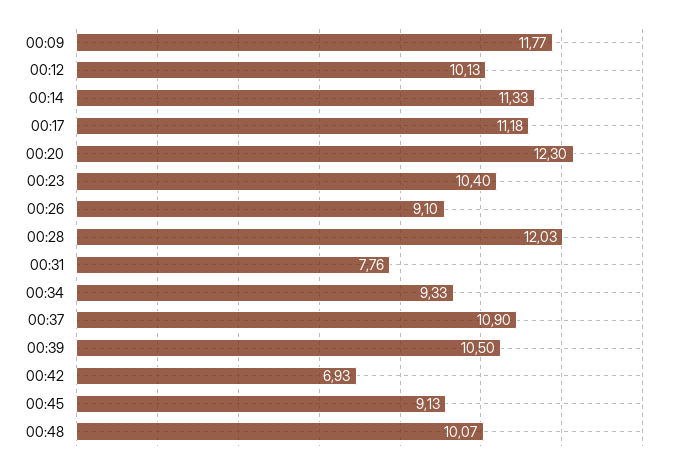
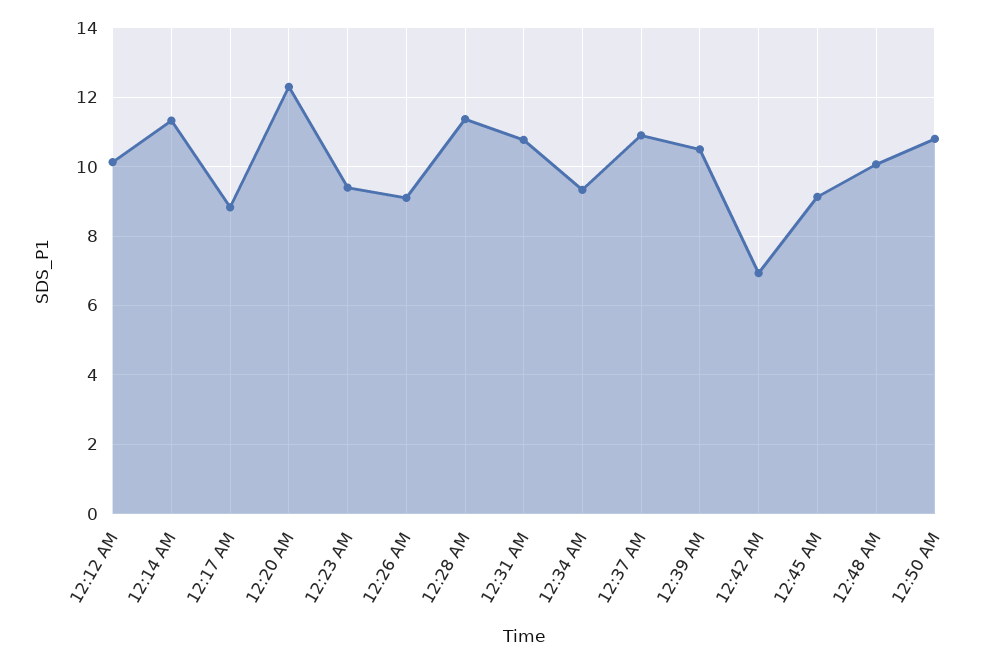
00:09: 11.77 -> none
00:17: 11.18 -> 8.8
00:23: 10.4 -> 9.4
00:28: 12.03 -> 11.4
00:31: 7.76 -> 10.8
12:50 AM: none -> 10.8

